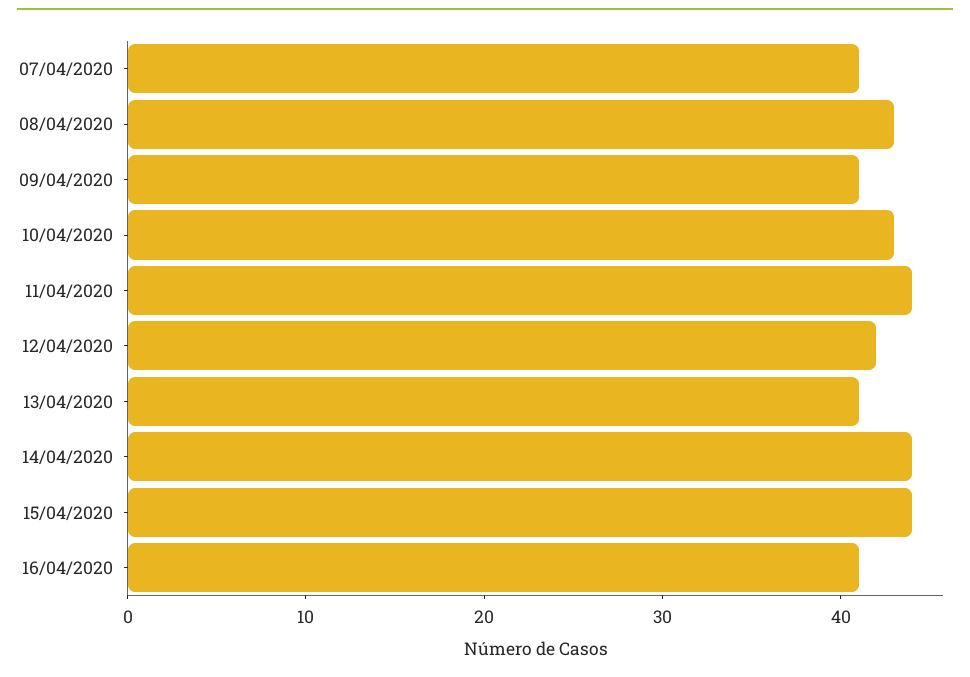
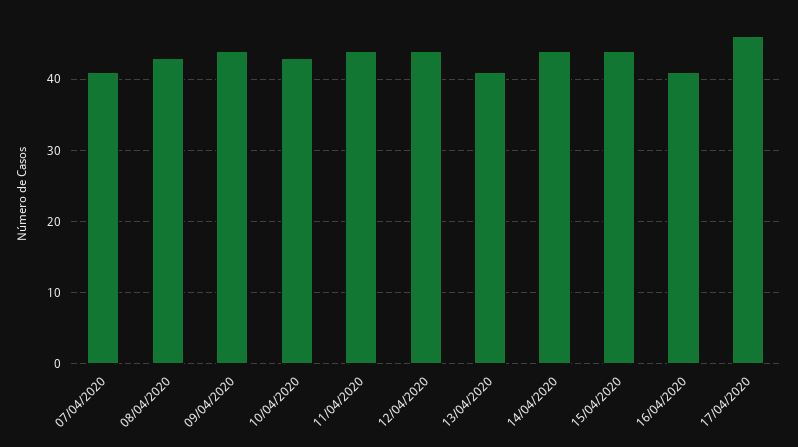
09/04/2020: 41 -> 44
12/04/2020: 42 -> 44
17/04/2020: none -> 46

